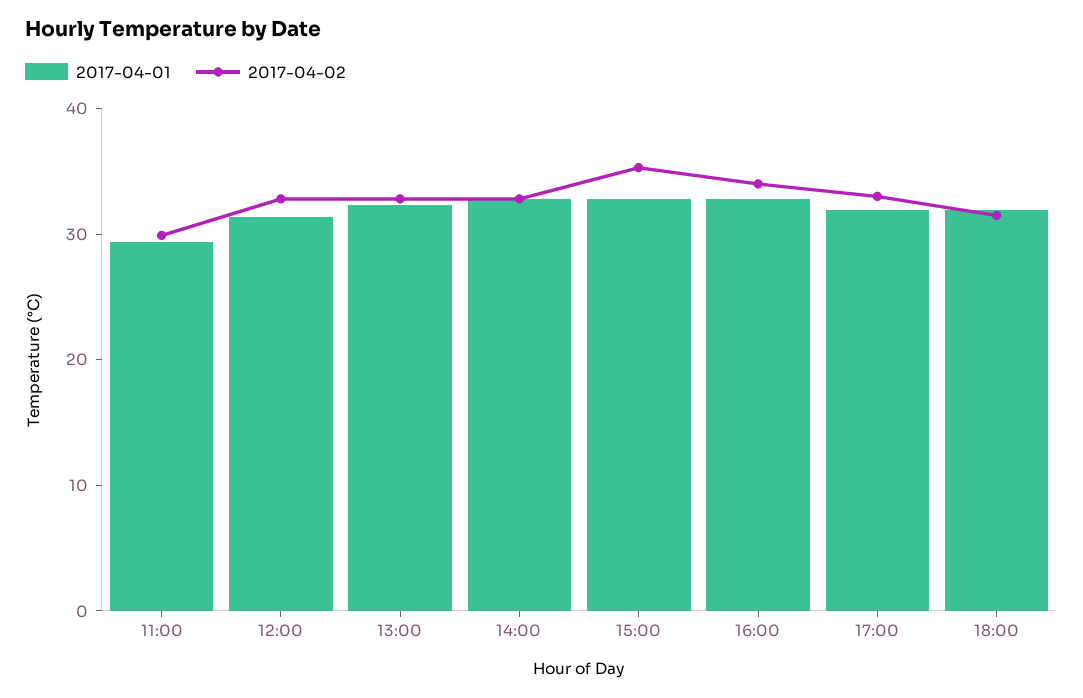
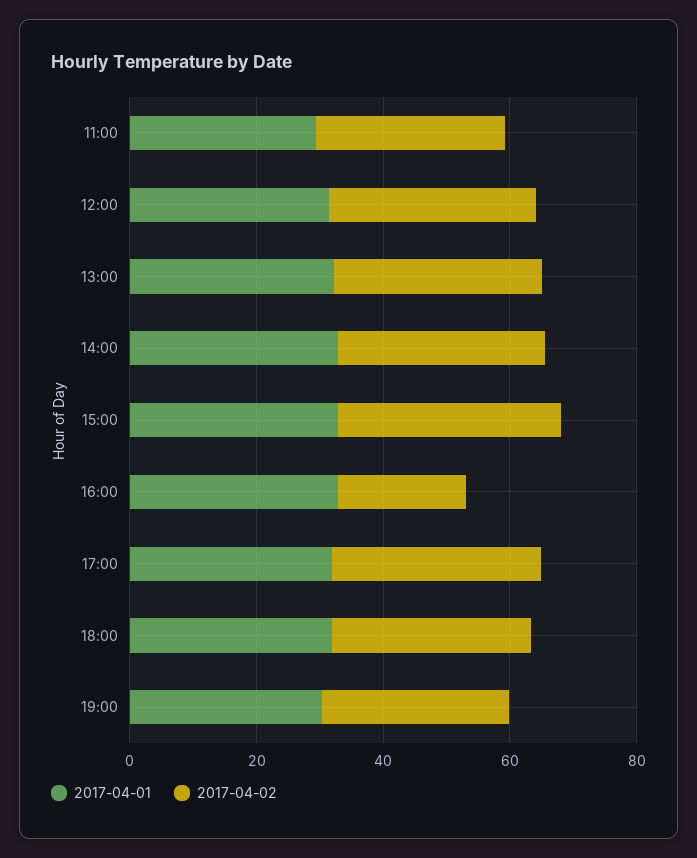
2017-04-02, 16:00: 34 -> 20
2017-04-01, 19:00: none -> 30
2017-04-02, 19:00: none -> 30

